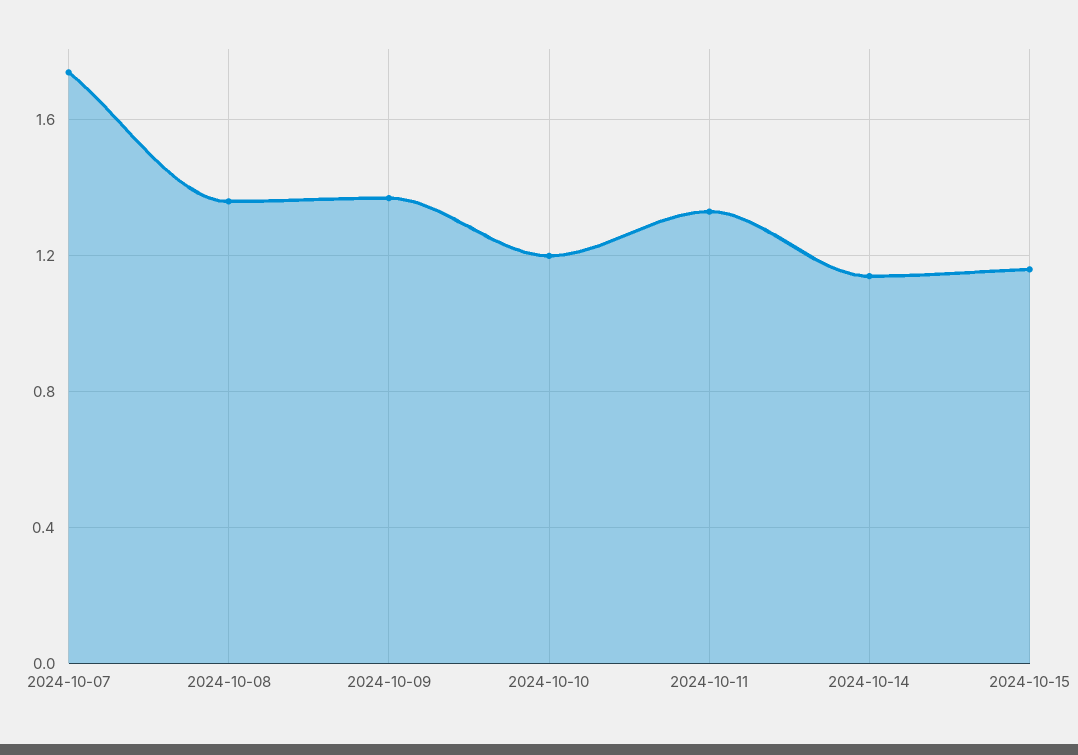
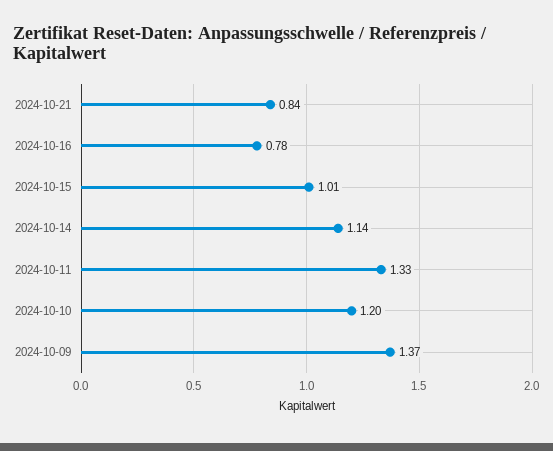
2024-10-07: 1.75 -> none
2024-10-08: 1.35 -> none
2024-10-15: 1.15 -> 1.01
2024-10-21: none -> 0.84
2024-10-16: none -> 0.78

